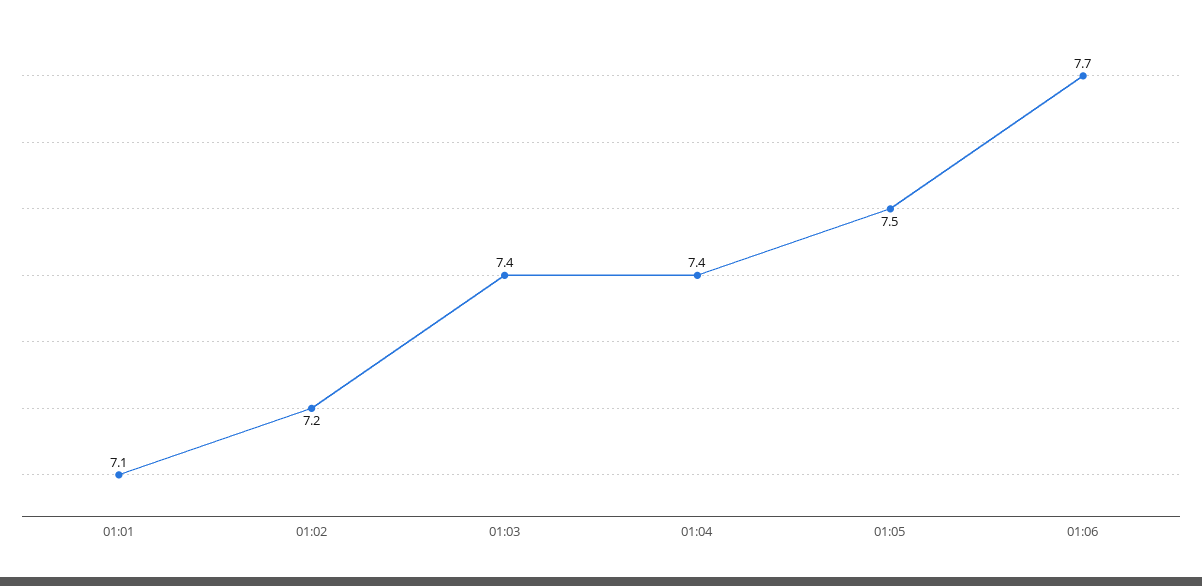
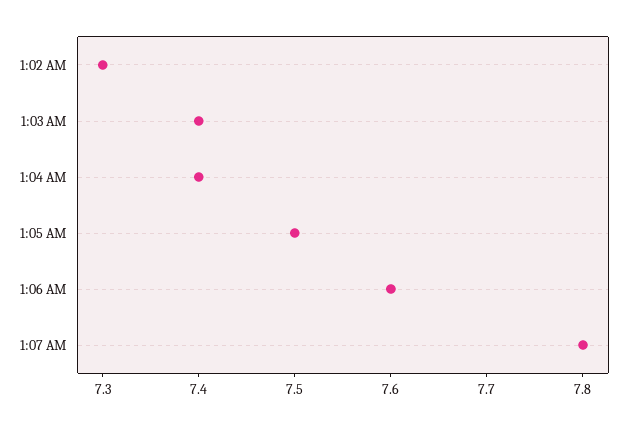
01:01: 7.1 -> none
01:02: 7.2 -> 7.3
01:06: 7.7 -> 7.6
1:07 AM: none -> 7.8

